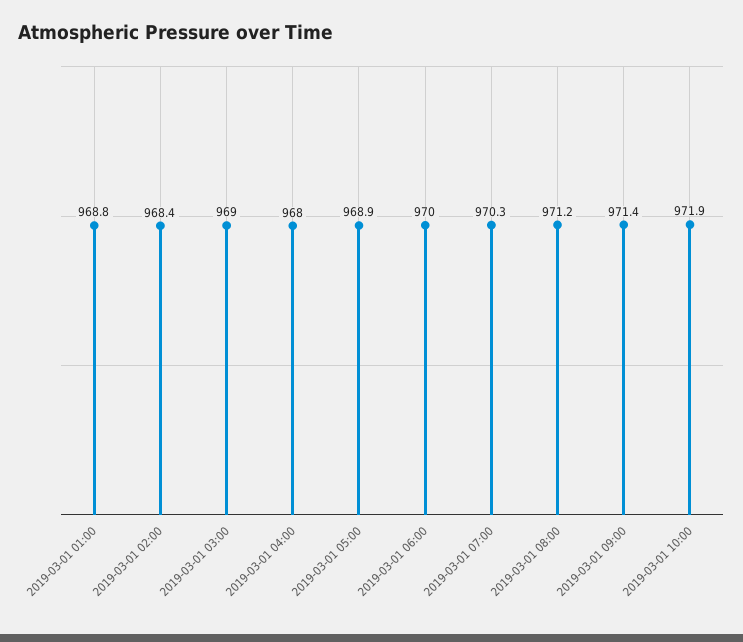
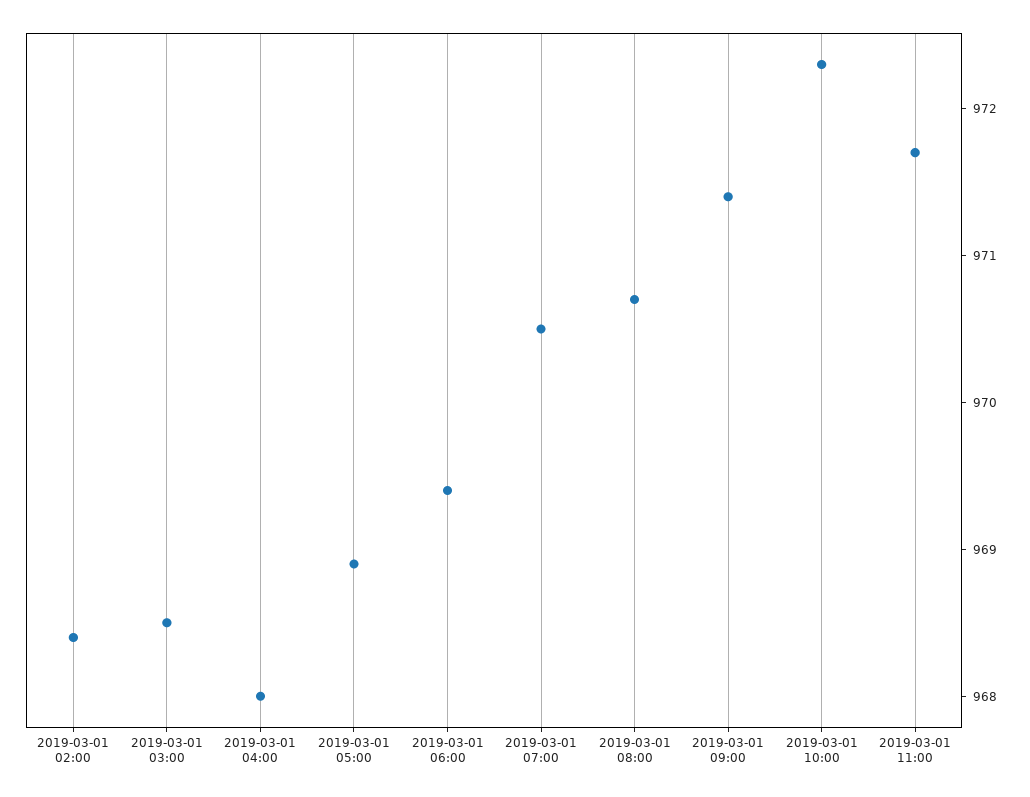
2019-03-01 01:00: 968.8 -> none
2019-03-01 03:00: 969 -> 968.5
2019-03-01 06:00: 970 -> 969.4
2019-03-01 07:00: 970.3 -> 970.5
2019-03-01 08:00: 971.2 -> 970.7
2019-03-01 10:00: 971.9 -> 972.3
2019-03-01 11:00: none -> 971.7

